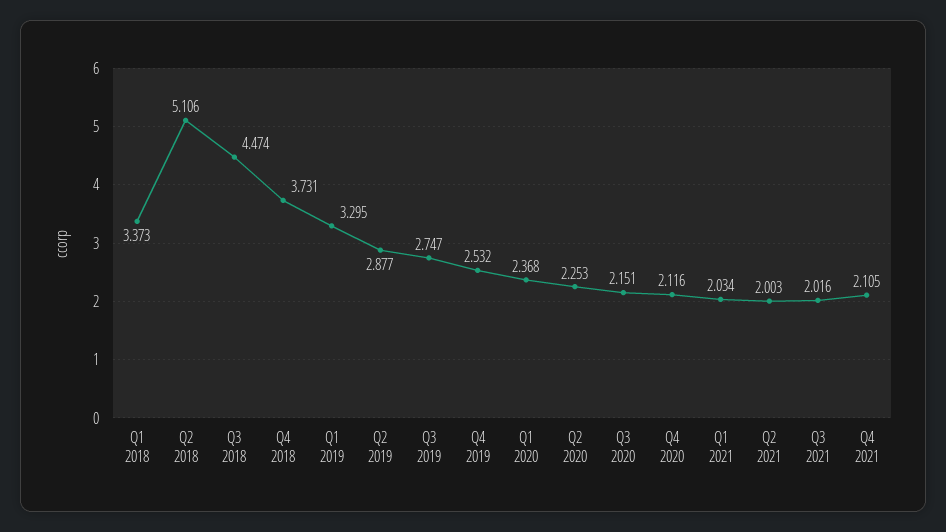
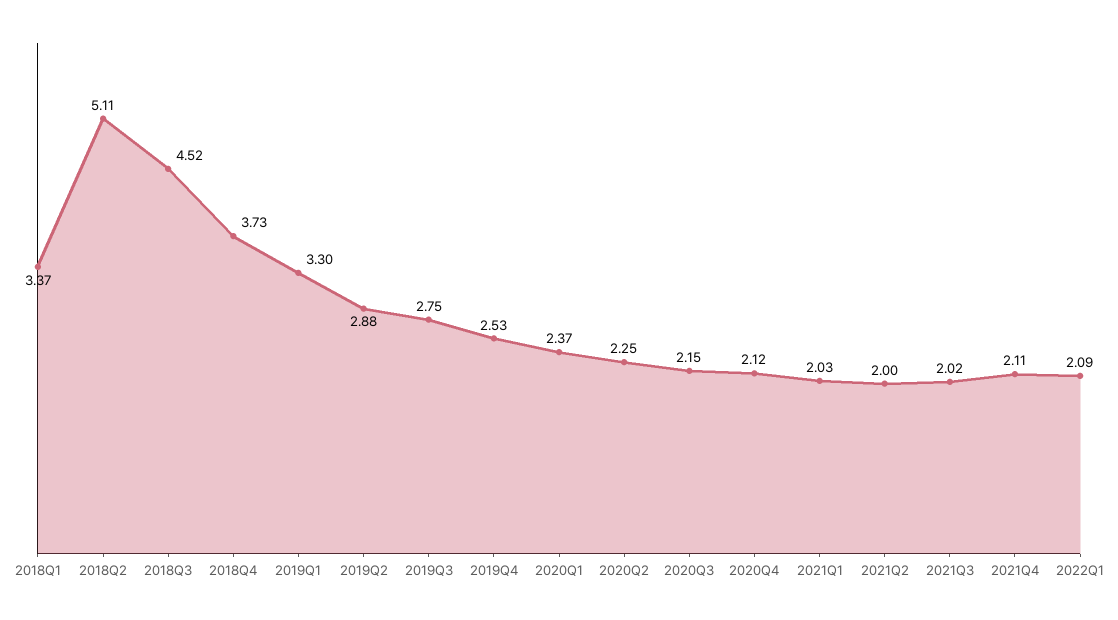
Q3 2018: 4.474 -> 4.52
2022Q1: none -> 2.09

